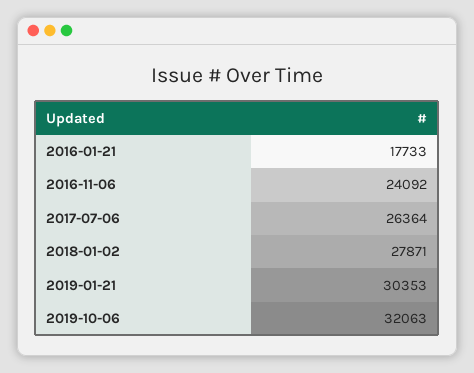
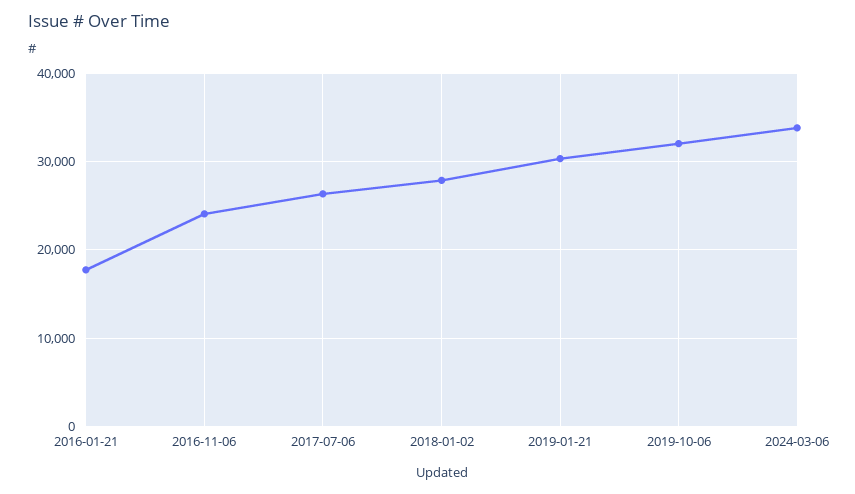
2024-03-06: none -> 34000

